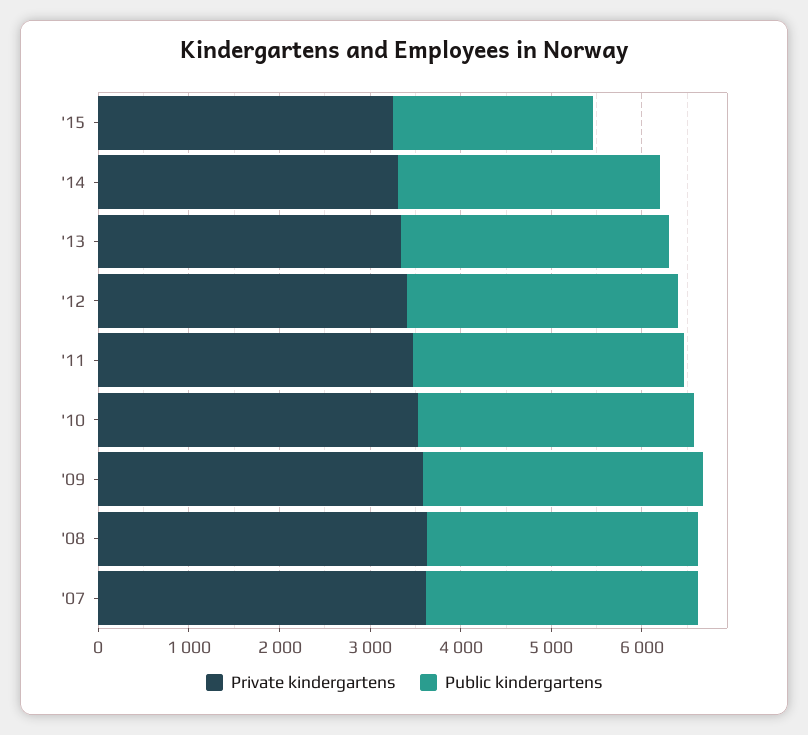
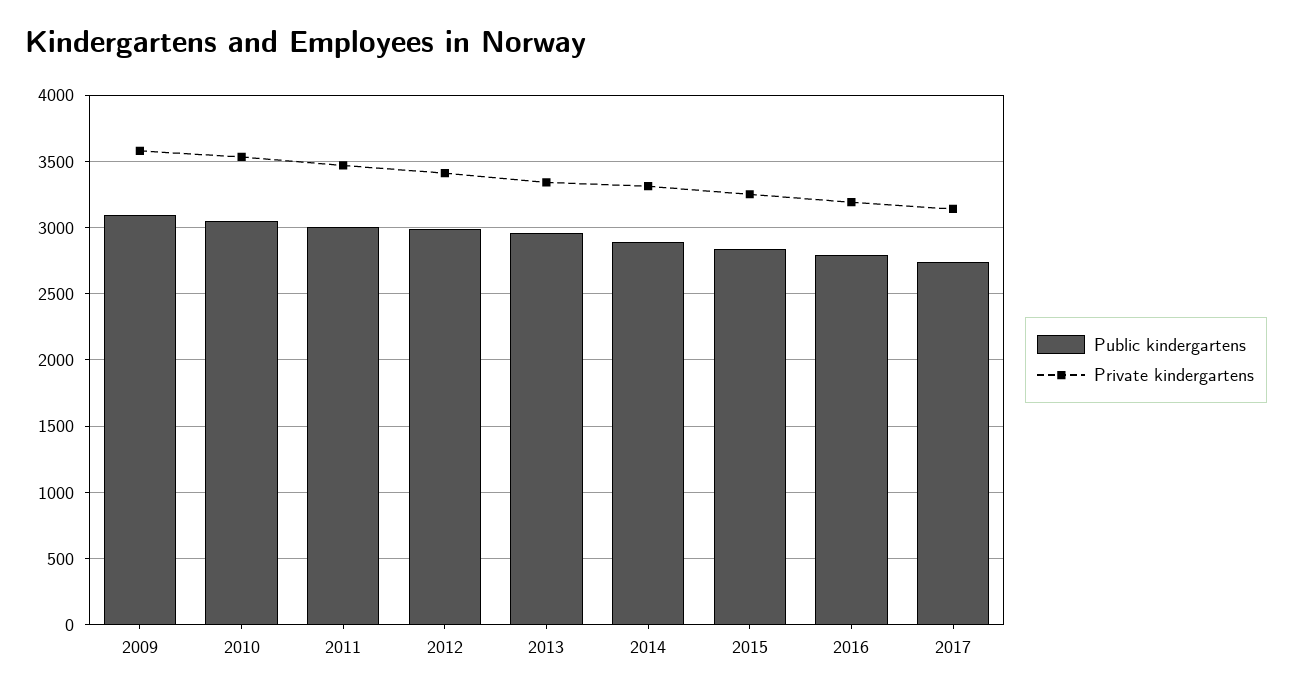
Public kindergartens, '15: 2200 -> 2850
Private kindergartens, '08: 3600 -> none
Public kindergartens, '08: 3000 -> none
Private kindergartens, '07: 3600 -> none
Public kindergartens, '07: 3000 -> none
Public kindergartens, 2016: none -> 2800
Private kindergartens, 2016: none -> 3200
Public kindergartens, 2017: none -> 2750
Private kindergartens, 2017: none -> 3150

